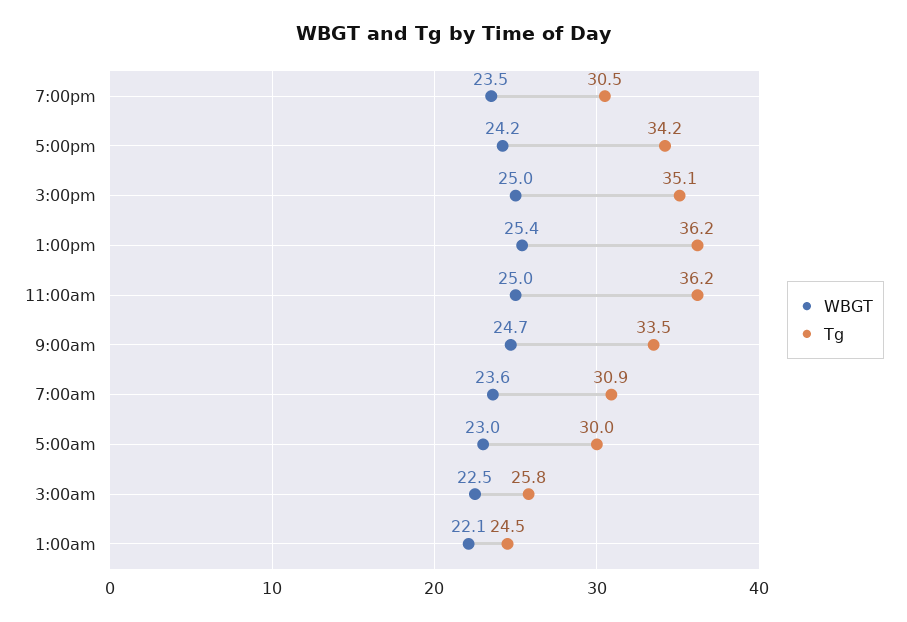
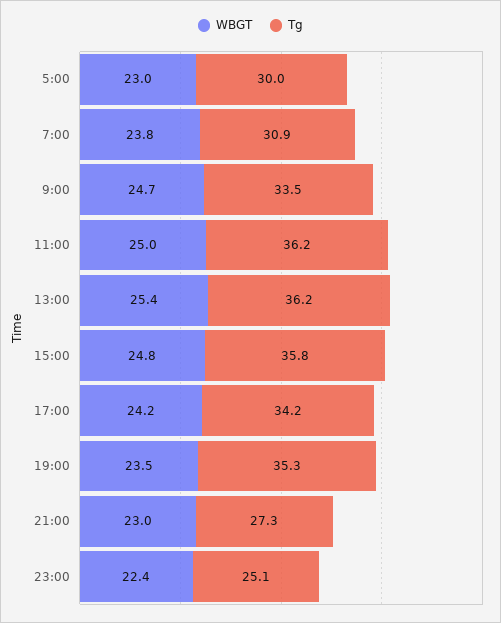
Tg, 7:00pm: 30.5 -> 35.3
WBGT, 3:00pm: 25 -> 24.8
Tg, 3:00pm: 35.1 -> 35.8
WBGT, 7:00am: 23.6 -> 23.8
WBGT, 3:00am: 22.5 -> none
Tg, 3:00am: 25.8 -> none
WBGT, 1:00am: 22.1 -> none
Tg, 1:00am: 24.5 -> none
WBGT, 21:00: none -> 23
Tg, 21:00: none -> 27.3
WBGT, 23:00: none -> 22.4
Tg, 23:00: none -> 25.1

